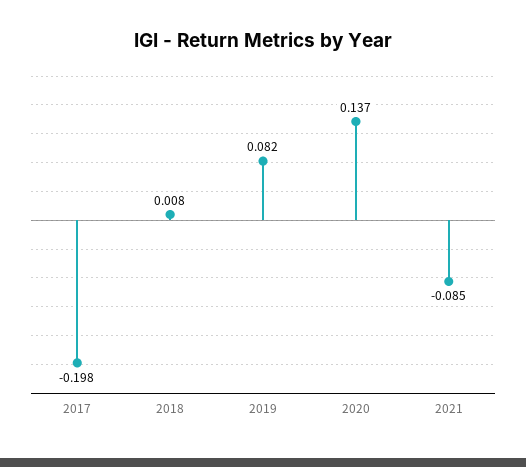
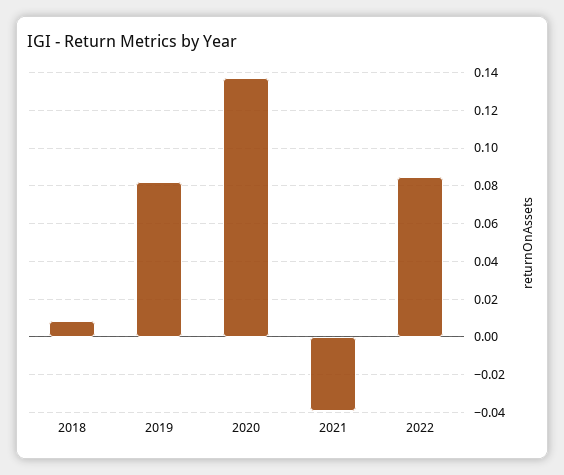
2017: -0.198 -> none
2021: -0.085 -> -0.04
2022: none -> 0.085

